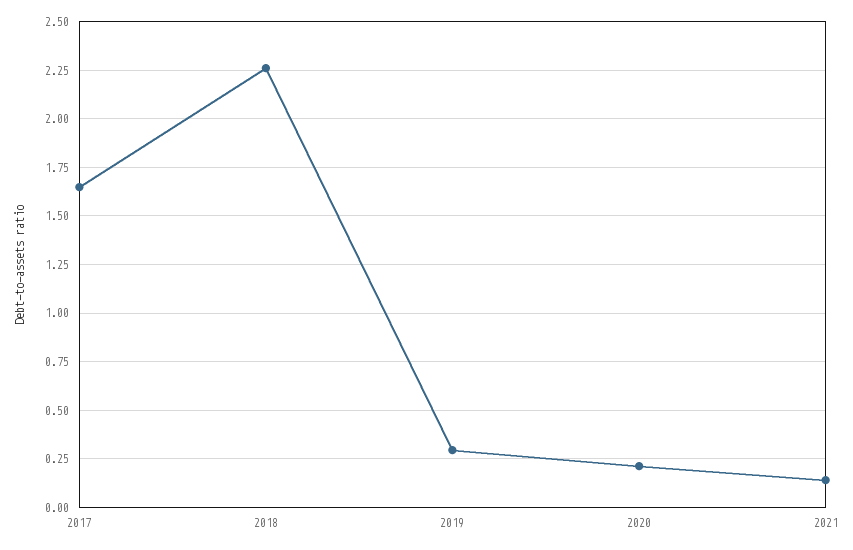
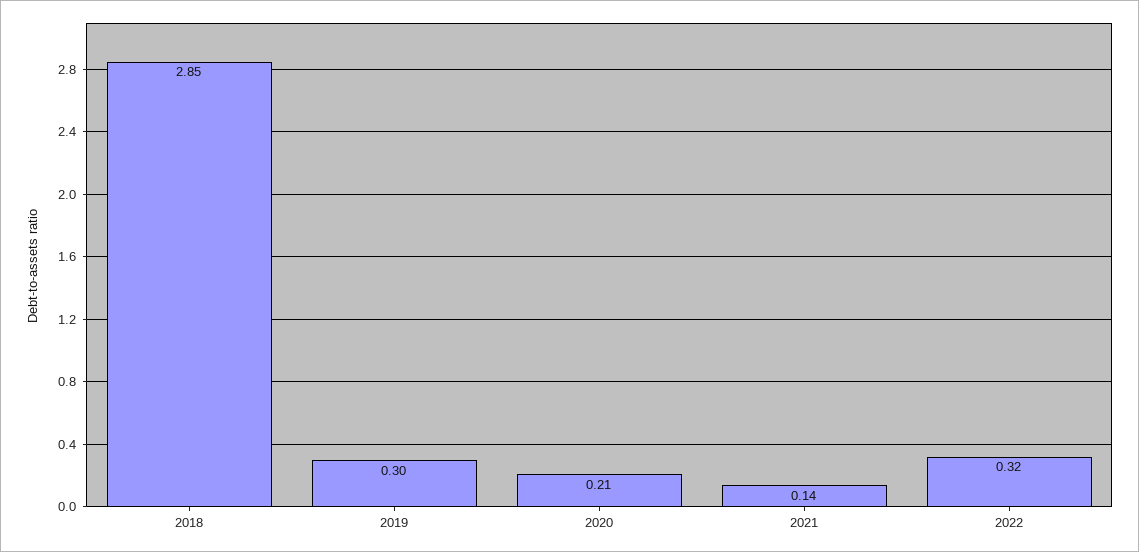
2017: 1.65 -> none
2018: 2.25 -> 2.85
2022: none -> 0.32

